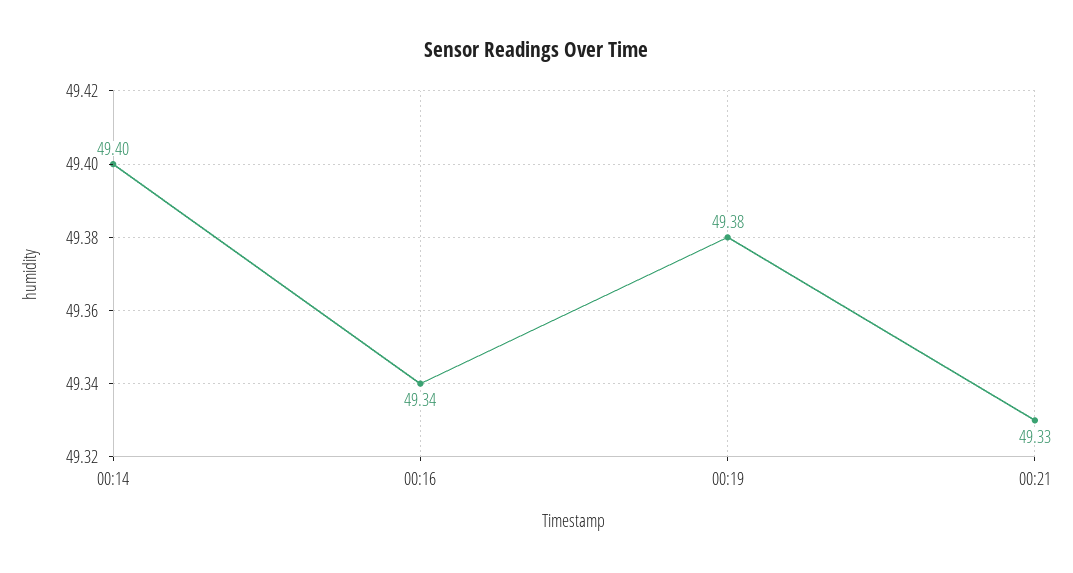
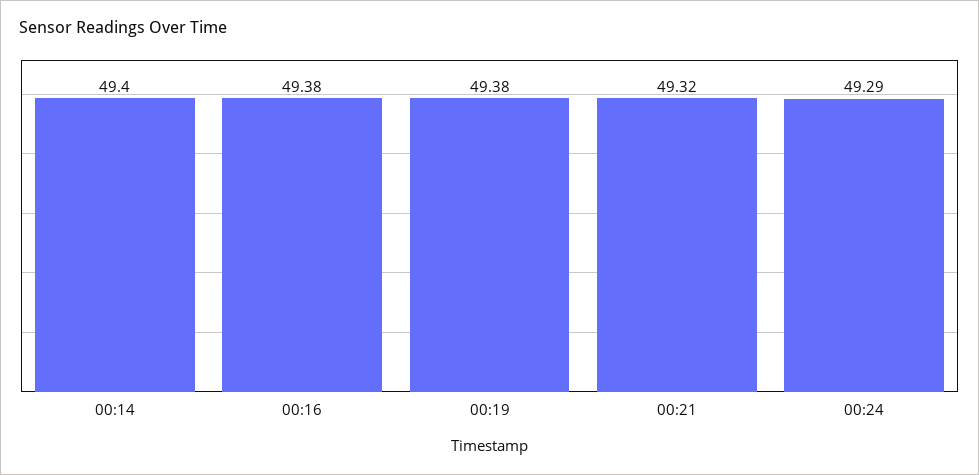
00:16: 49.34 -> 49.38
00:21: 49.33 -> 49.32
00:24: none -> 49.29

